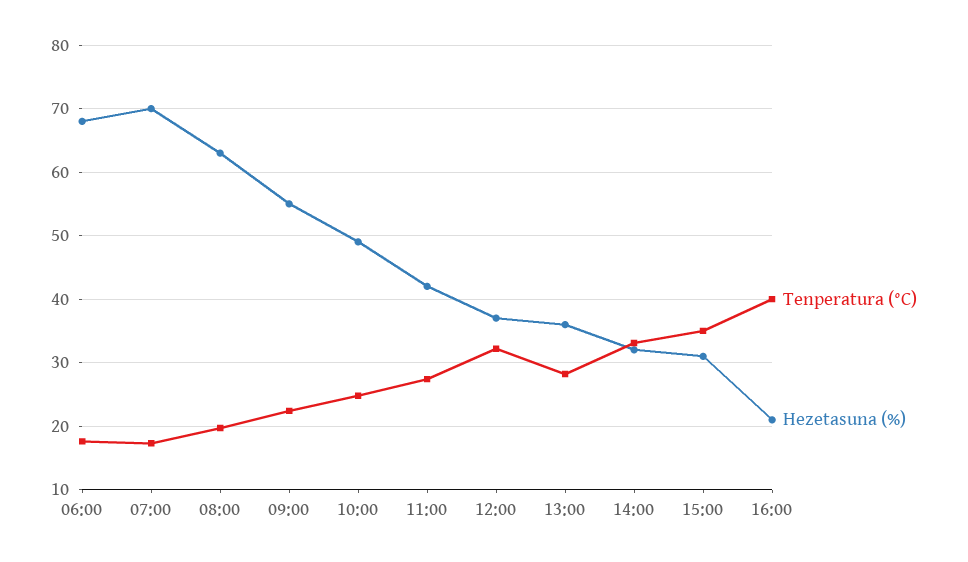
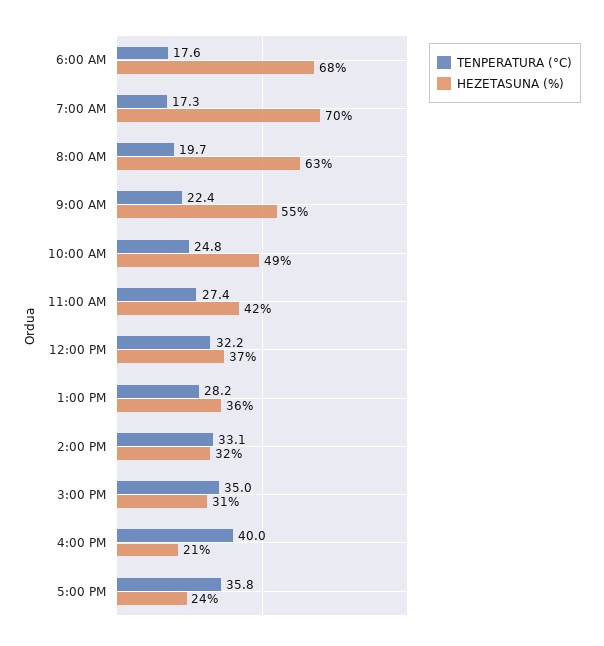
Tenperatura (°C), 5:00 PM: none -> 35.8
Hezetasuna (%), 5:00 PM: none -> 24

